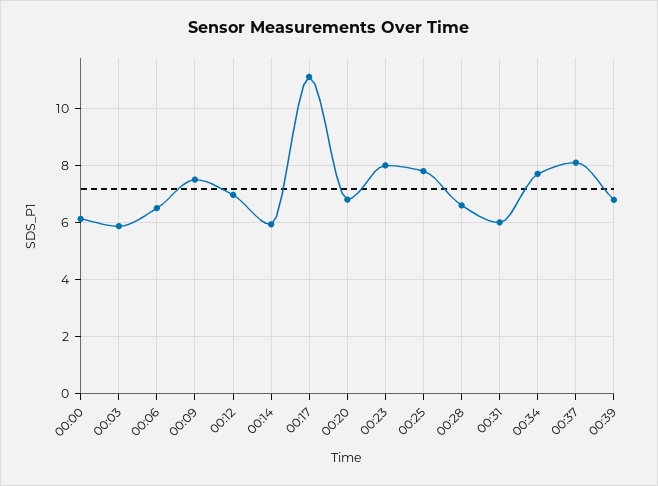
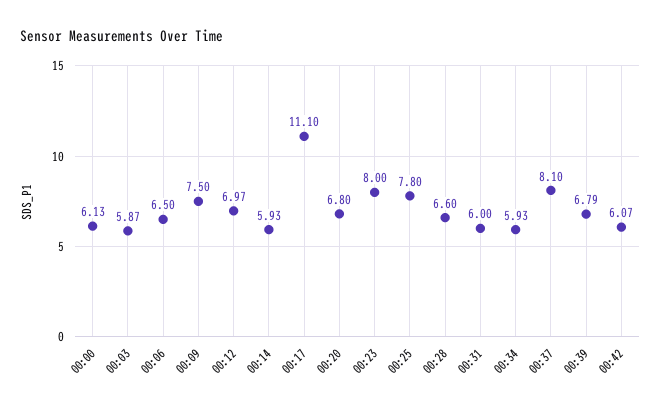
00:34: 7.75 -> 5.93
00:42: none -> 6.07

